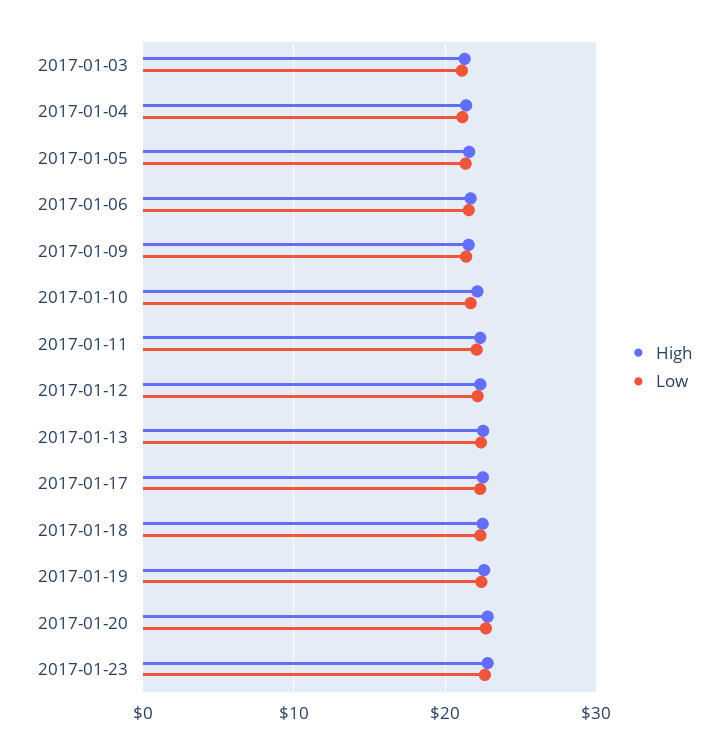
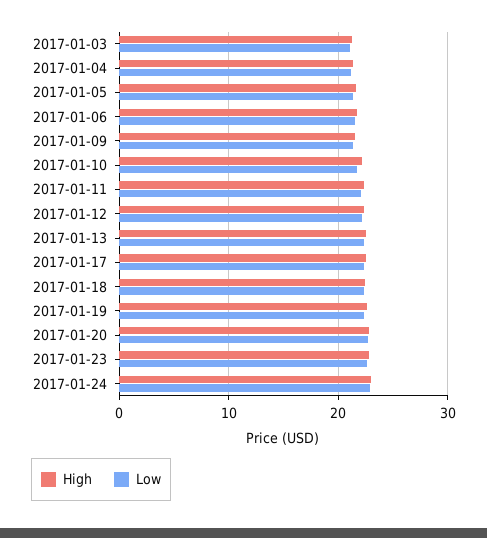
High, 2017-01-24: none -> 23
Low, 2017-01-24: none -> 23

